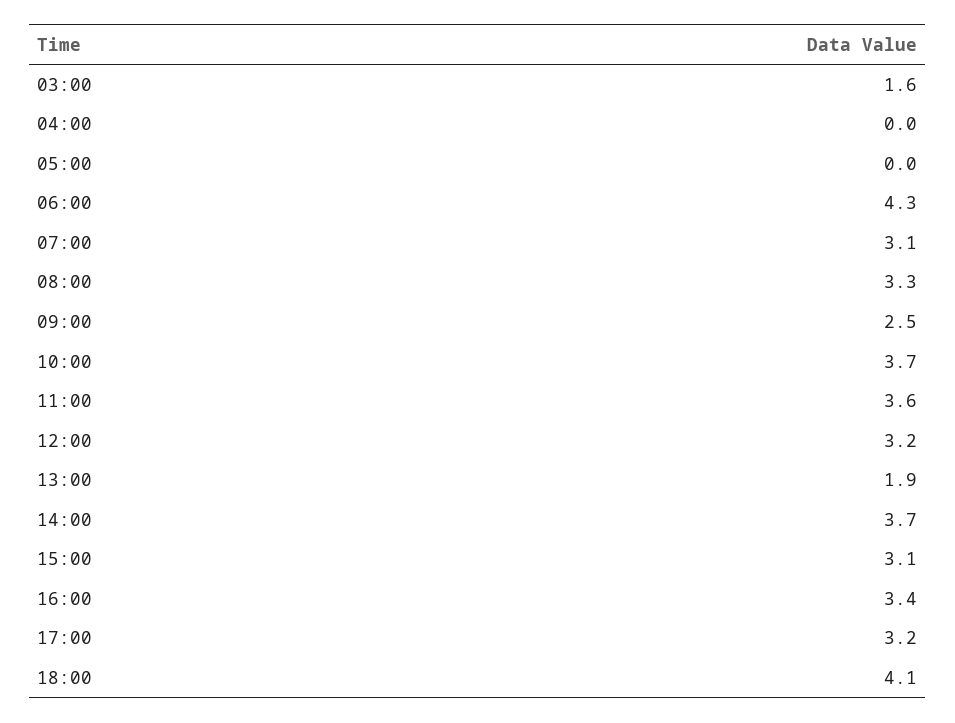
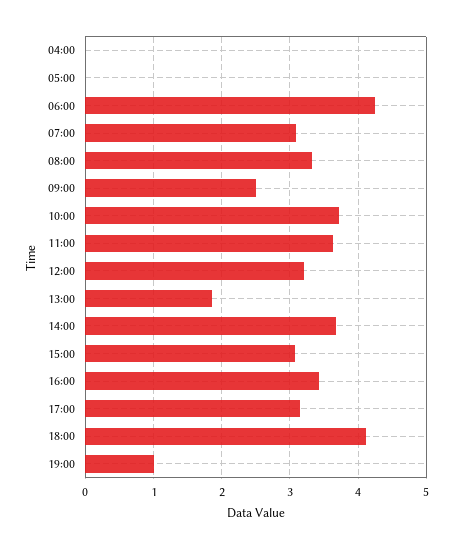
03:00: 1.6 -> none
19:00: none -> 1

